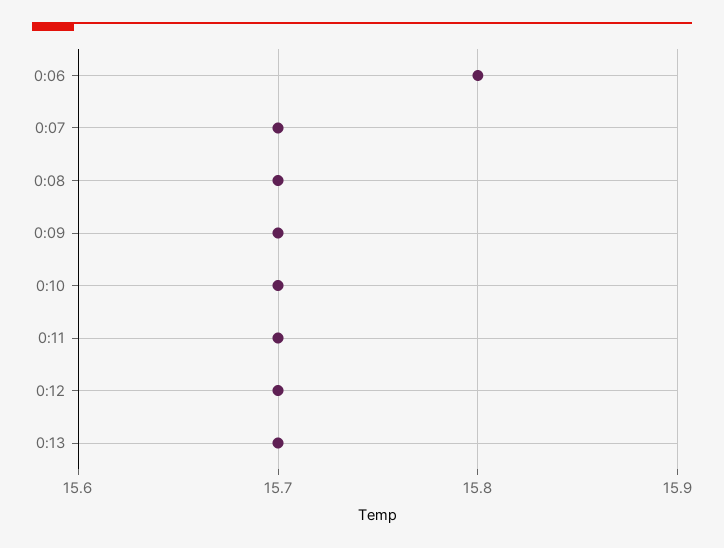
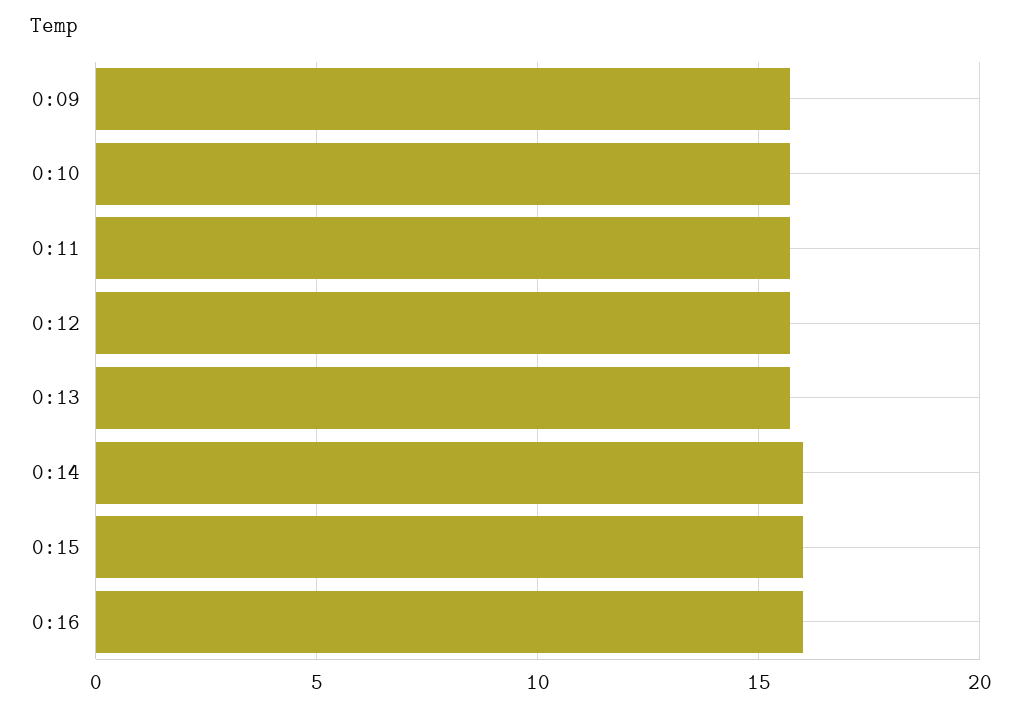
0:06: 15.8 -> none
0:07: 15.7 -> none
0:08: 15.7 -> none
0:14: none -> 16
0:15: none -> 16
0:16: none -> 16

